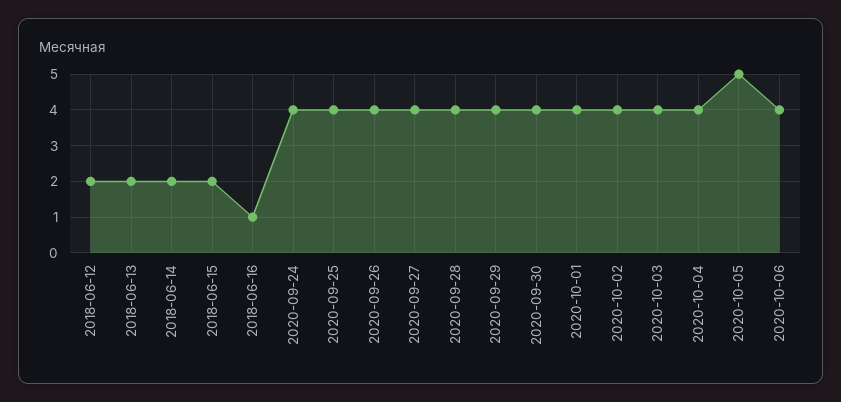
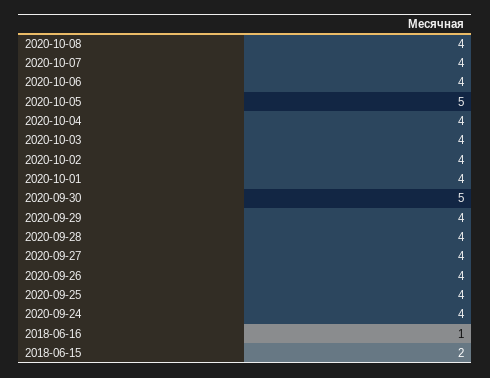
2018-06-12: 2 -> none
2018-06-13: 2 -> none
2018-06-14: 2 -> none
2020-09-30: 4 -> 5
2020-10-08: none -> 4
2020-10-07: none -> 4

